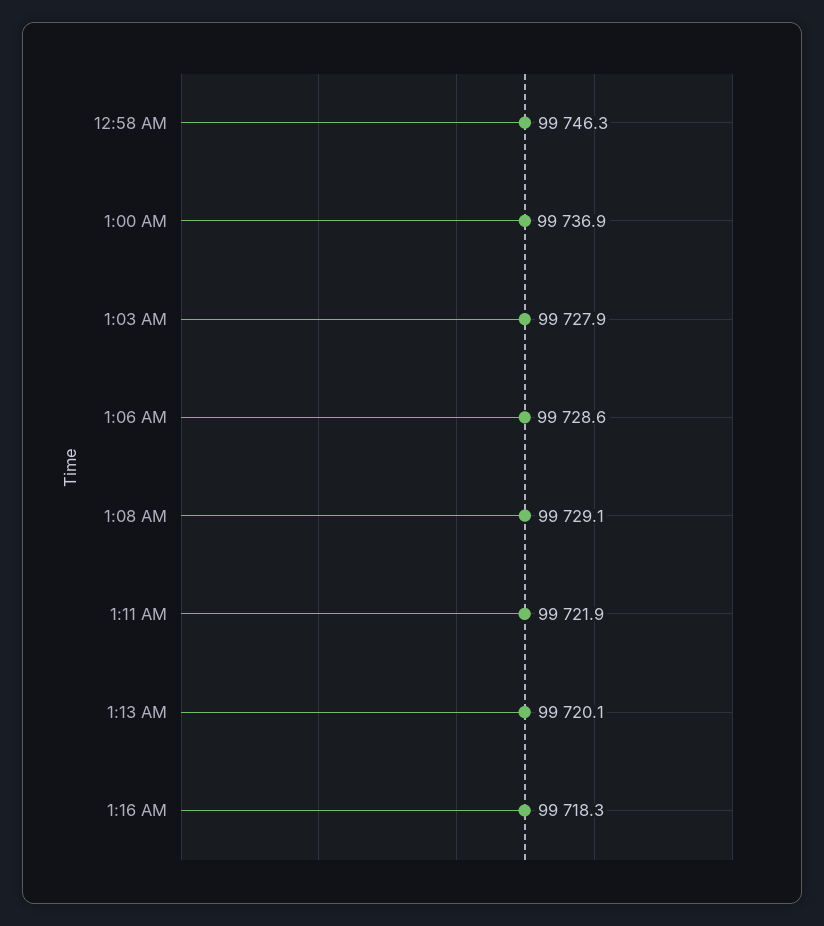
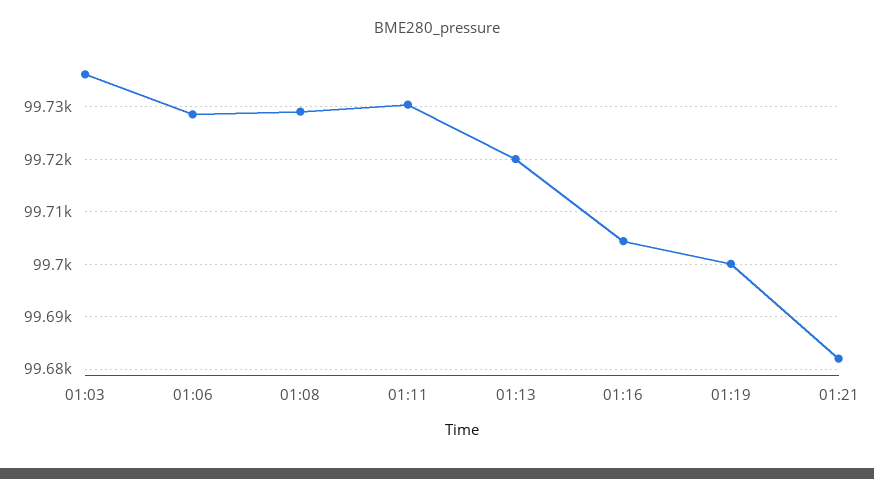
12:58 AM: 99746.3 -> none
1:00 AM: 99736.9 -> none
1:03 AM: 99727.9 -> 99736
1:11 AM: 99721.9 -> 99730
1:16 AM: 99718.3 -> 99704
01:19: none -> 99700
01:21: none -> 99682

